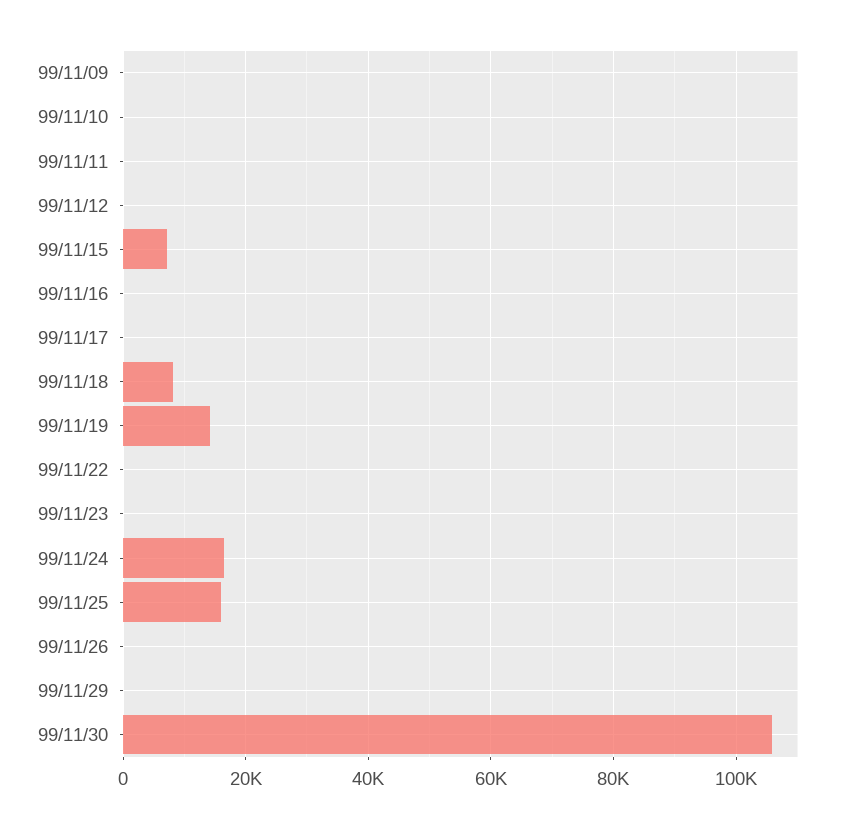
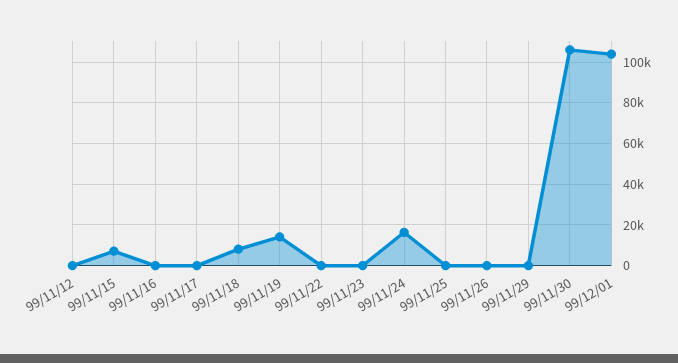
99/11/09: 0 -> none
99/11/10: 0 -> none
99/11/11: 0 -> none
99/11/25: 16000 -> 0
99/12/01: none -> 105000

